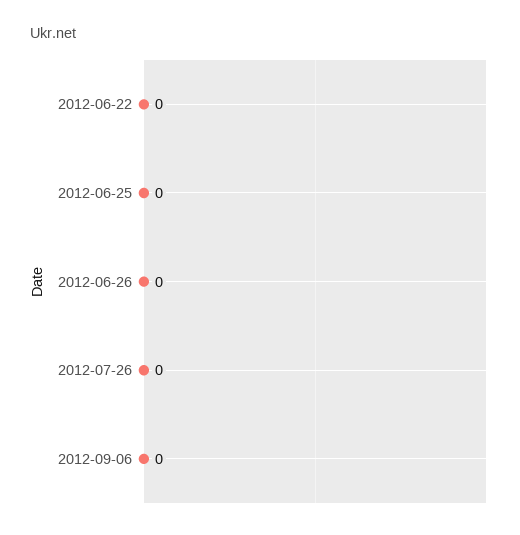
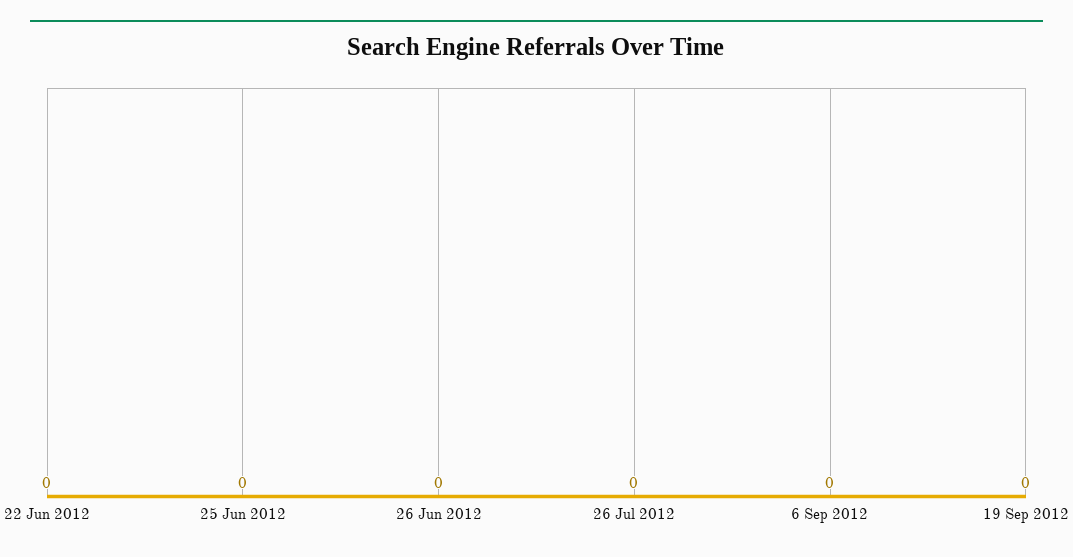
19 Sep 2012: none -> 0

